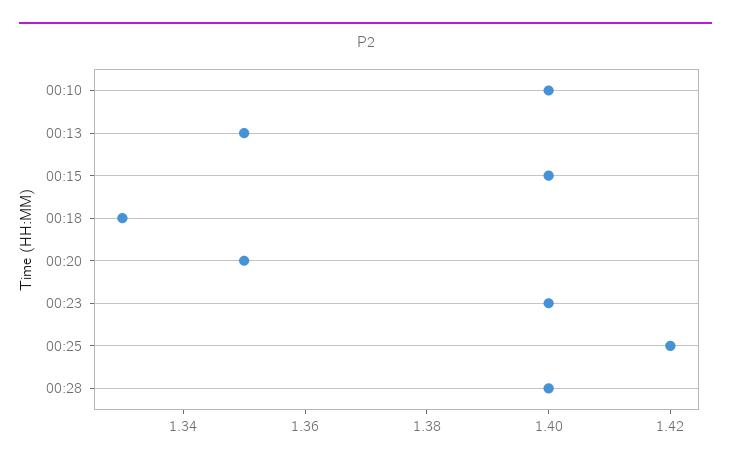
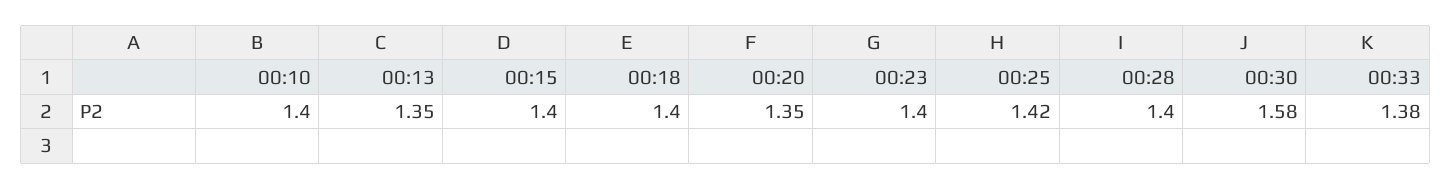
00:18: 1.33 -> 1.4
00:30: none -> 1.58
00:33: none -> 1.38

